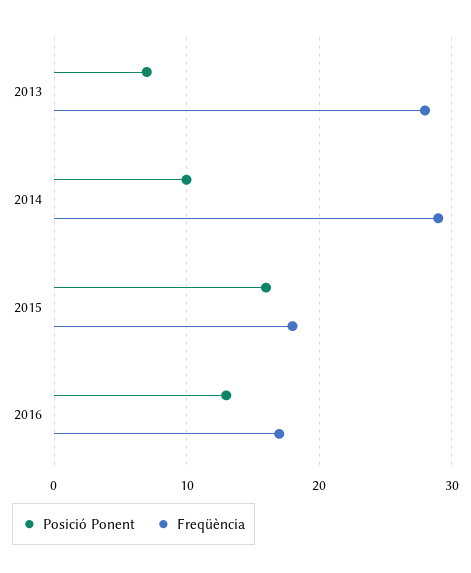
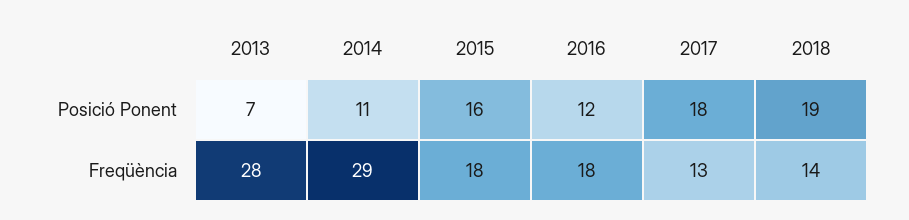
Posició Ponent, 2014: 10 -> 11
Posició Ponent, 2016: 13 -> 12
Freqüència, 2016: 17 -> 18
Posició Ponent, 2017: none -> 18
Posició Ponent, 2018: none -> 19
Freqüència, 2017: none -> 13
Freqüència, 2018: none -> 14

